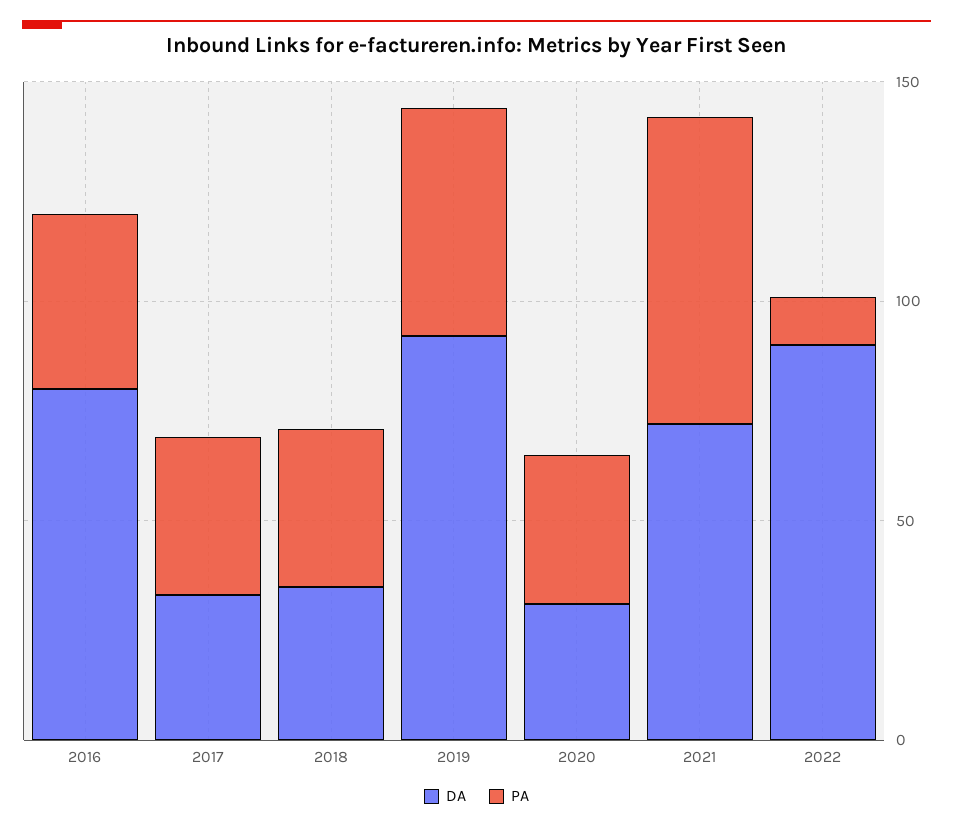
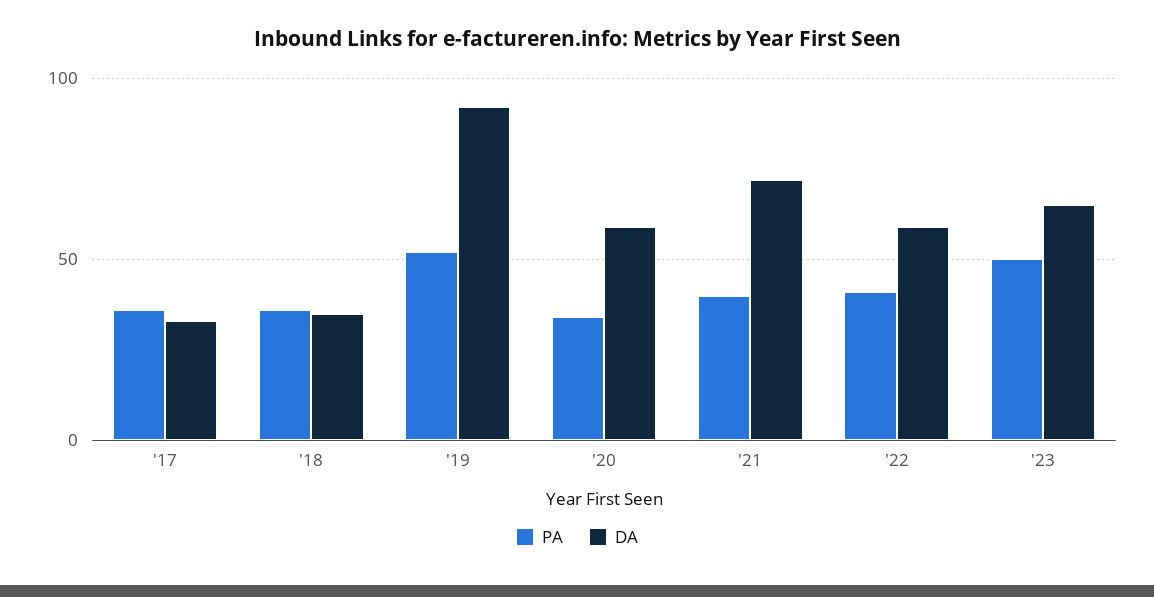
DA, 2016: 80 -> none
PA, 2016: 40 -> none
DA, 2020: 30 -> 60
PA, 2021: 70 -> 40
DA, 2022: 90 -> 60
PA, 2022: 10 -> 40
PA, '23: none -> 50
DA, '23: none -> 65

